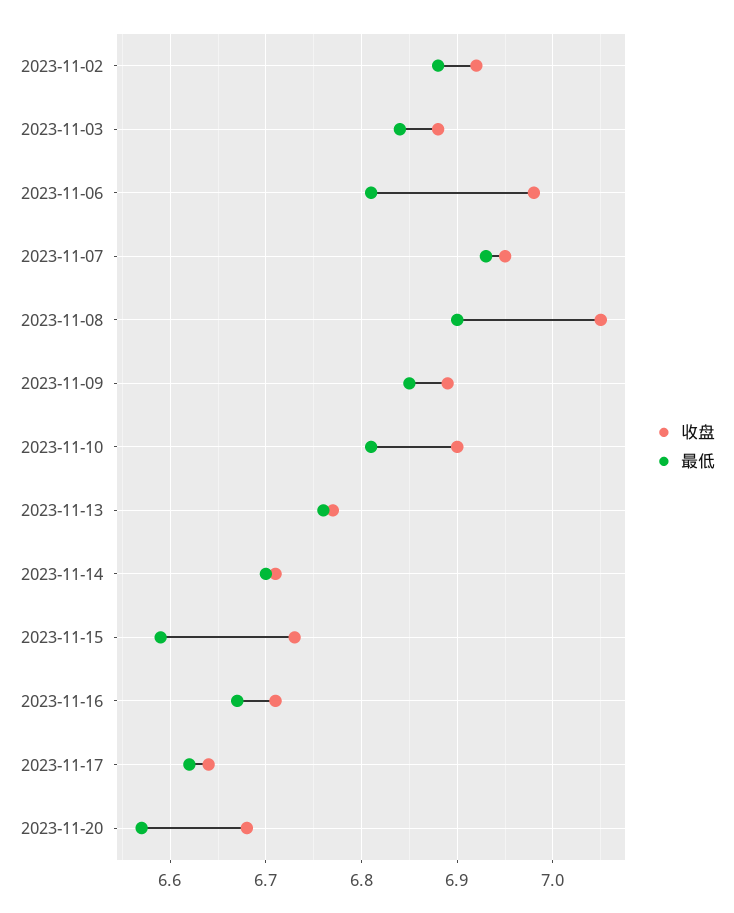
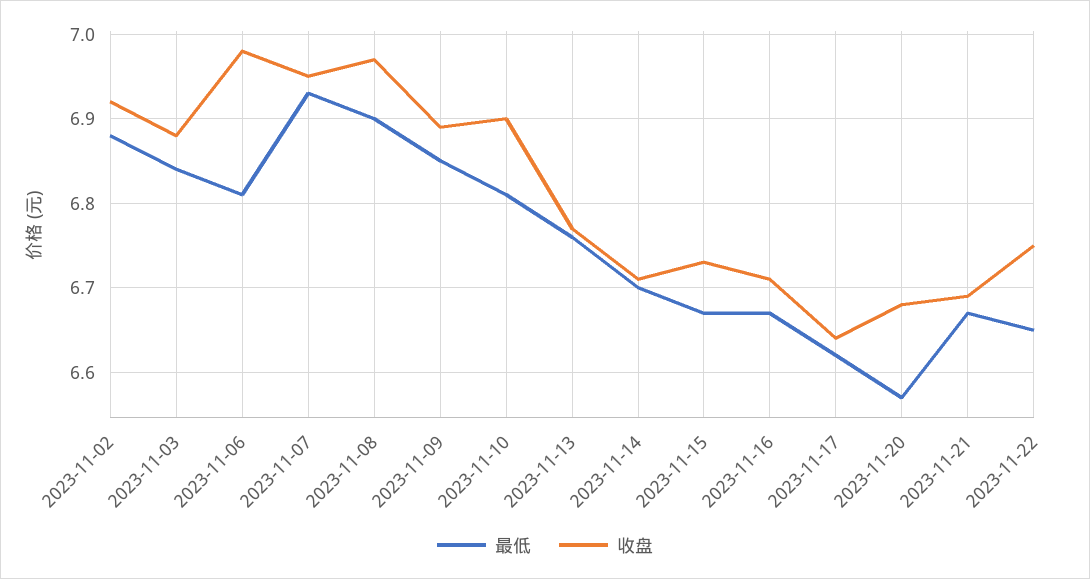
收盘, 2023-11-08: 7.05 -> 6.97
最低, 2023-11-15: 6.59 -> 6.67
最低, 2023-11-21: none -> 6.67
收盘, 2023-11-21: none -> 6.69
最低, 2023-11-22: none -> 6.65
收盘, 2023-11-22: none -> 6.75

